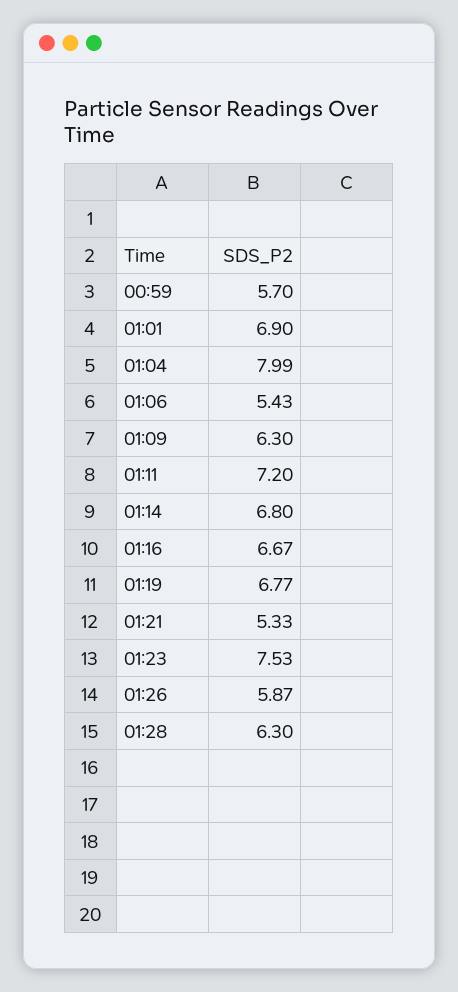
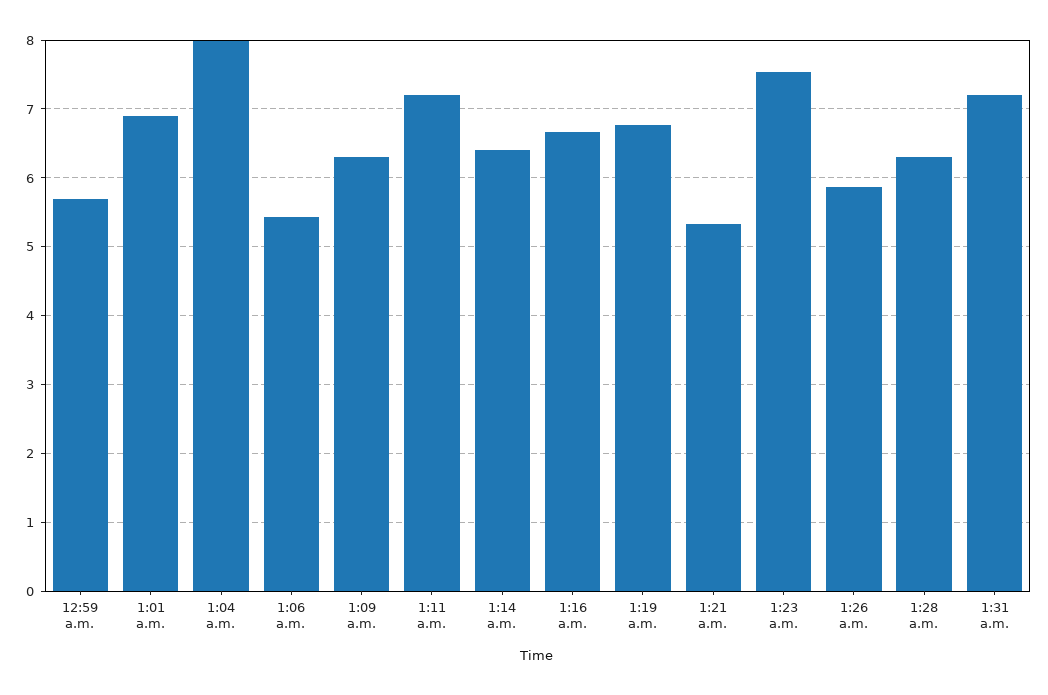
01:14: 6.8 -> 6.4
1:31 a.m.: none -> 7.2

